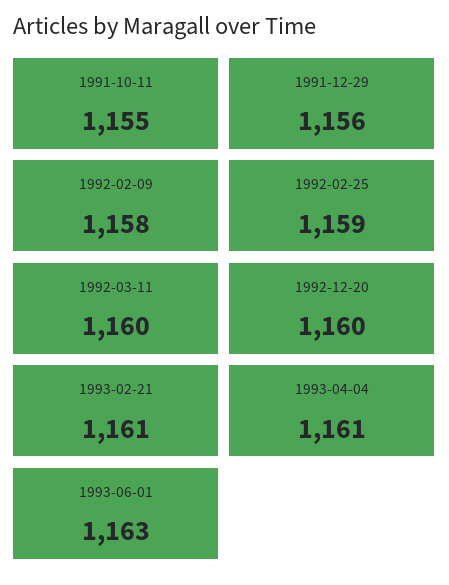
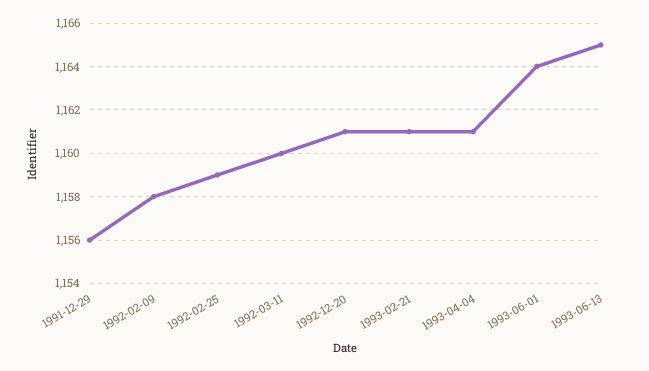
1991-10-11: 1155 -> none
1992-12-20: 1160 -> 1161
1993-06-01: 1163 -> 1164
1993-06-13: none -> 1165

